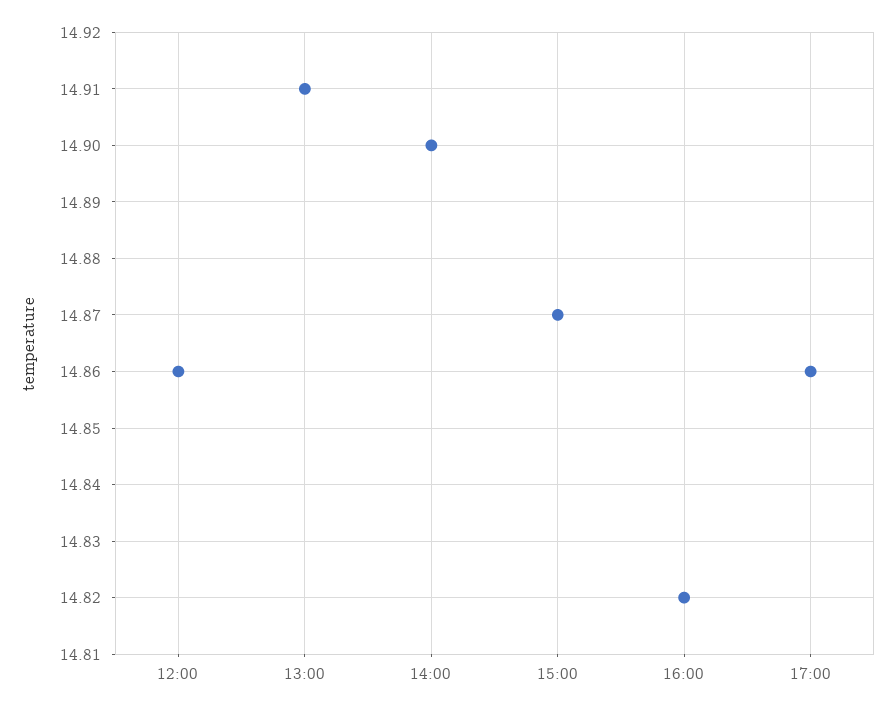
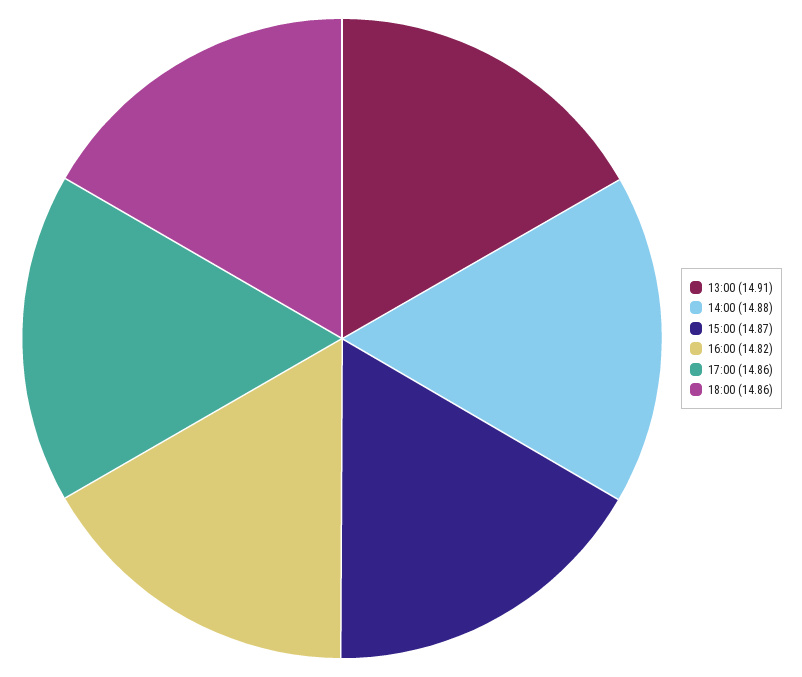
12:00: 14.86 -> none
14:00: 14.9 -> 14.88
18:00: none -> 14.86

